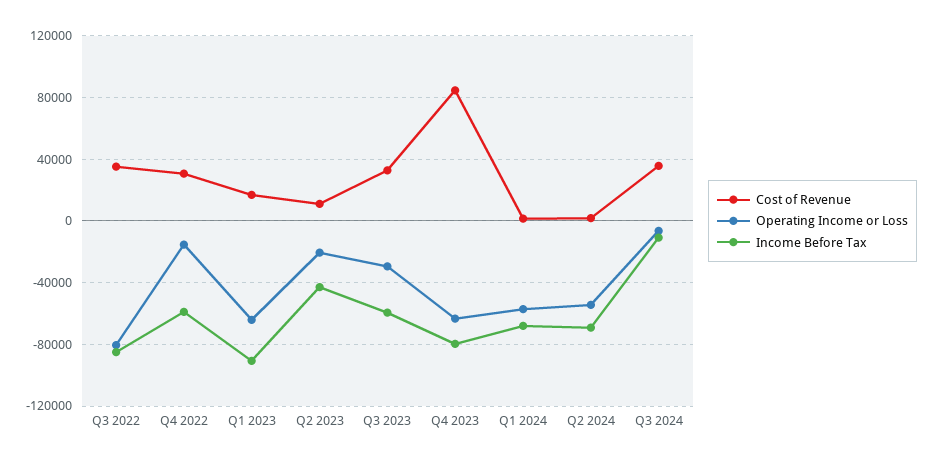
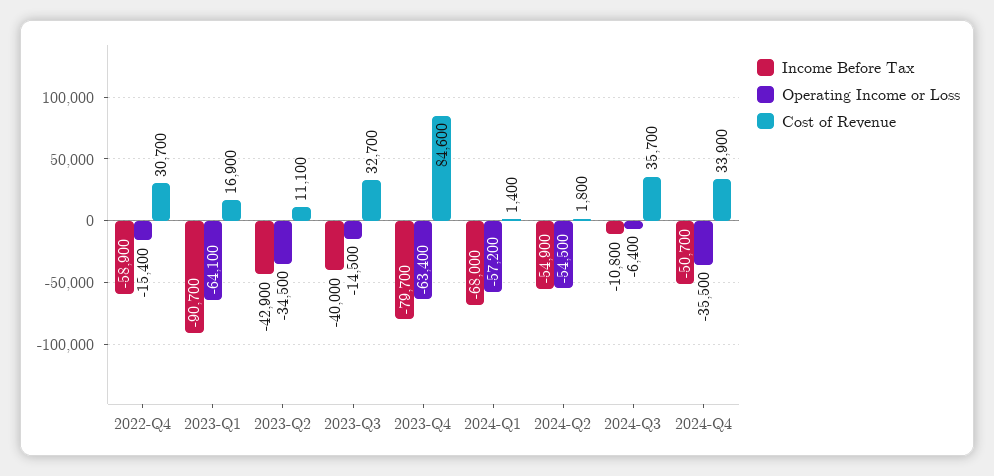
Cost of Revenue, Q3 2022: 35000 -> none
Operating Income or Loss, Q3 2022: -80000 -> none
Income Before Tax, Q3 2022: -85000 -> none
Operating Income or Loss, Q2 2023: -20000 -> -34500
Operating Income or Loss, Q3 2023: -30000 -> -14500
Income Before Tax, Q3 2023: -60000 -> -40000
Income Before Tax, Q2 2024: -70000 -> -54900
Income Before Tax, 2024-Q4: none -> -50700
Operating Income or Loss, 2024-Q4: none -> -35500
Cost of Revenue, 2024-Q4: none -> 33900

